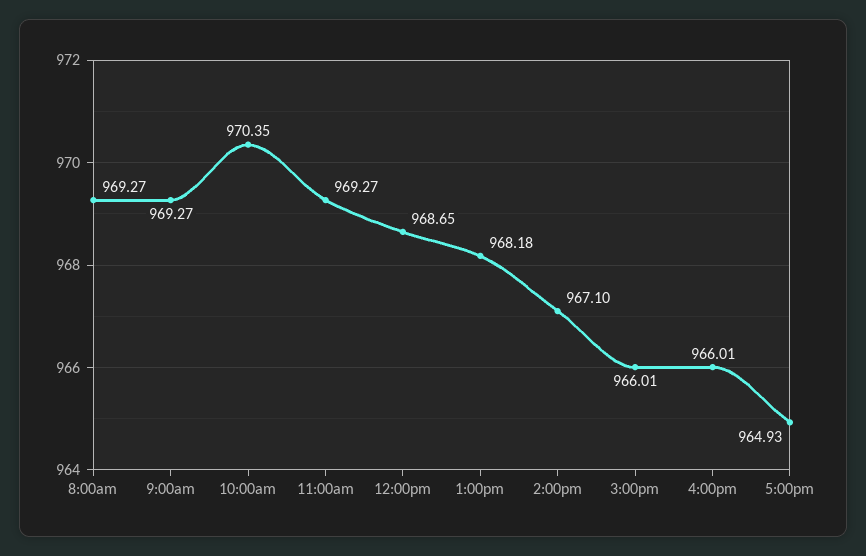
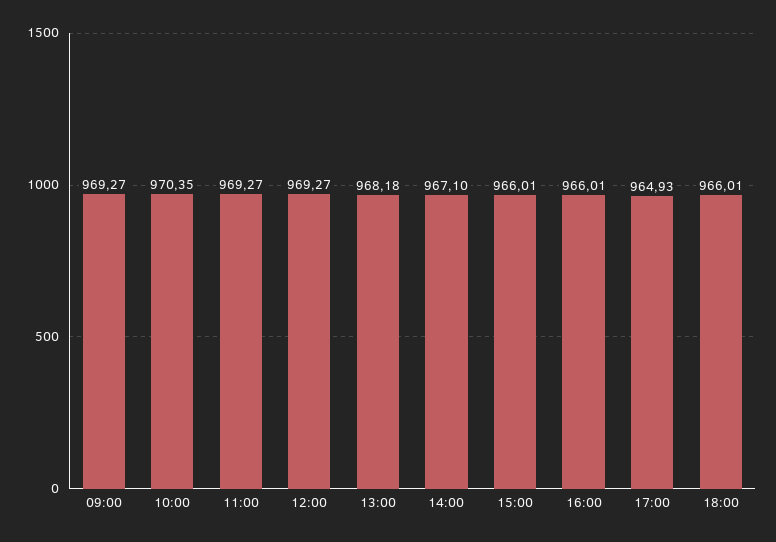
8:00am: 969.27 -> none
12:00pm: 968.65 -> 969.27
18:00: none -> 966.01

